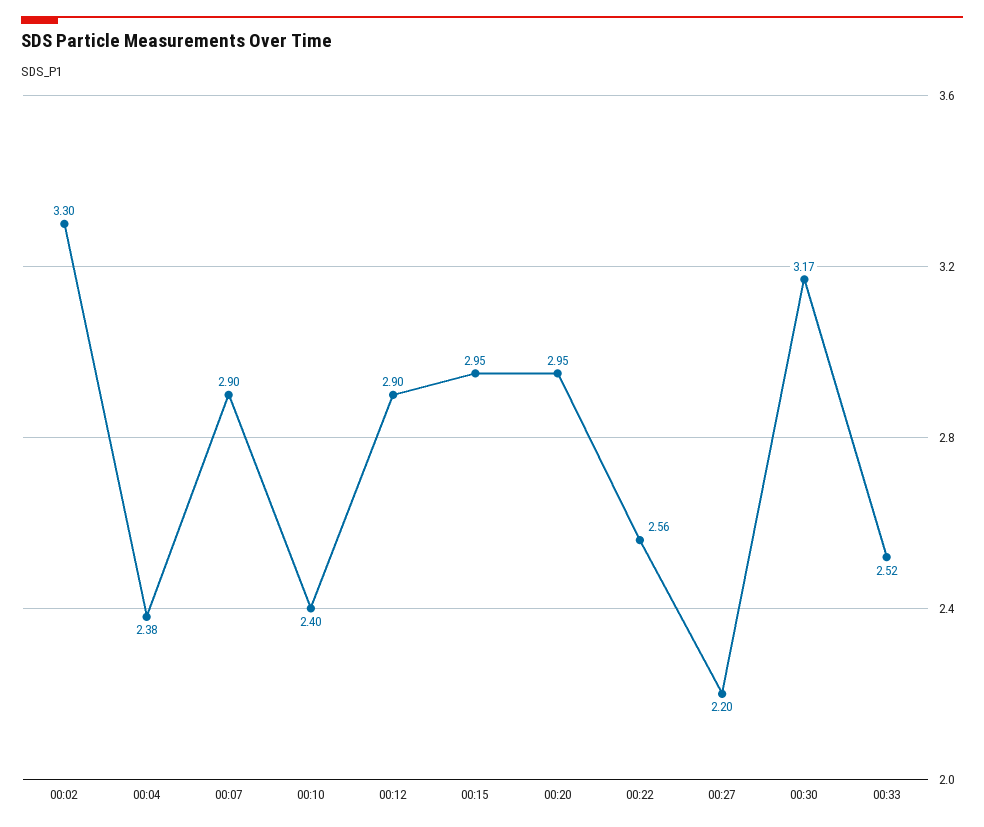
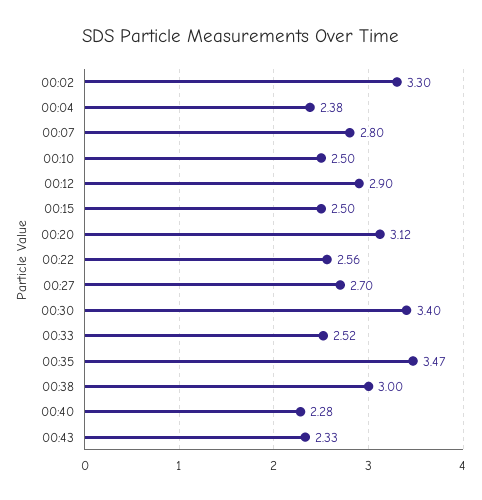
00:07: 2.9 -> 2.8
00:10: 2.4 -> 2.5
00:15: 2.95 -> 2.5
00:20: 2.95 -> 3.12
00:27: 2.2 -> 2.7
00:30: 3.17 -> 3.4
00:35: none -> 3.47
00:38: none -> 3
00:40: none -> 2.28
00:43: none -> 2.33

